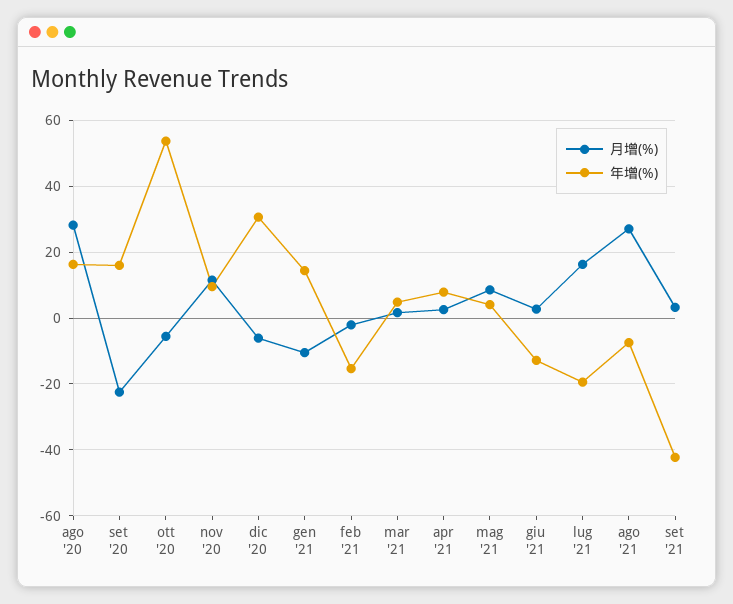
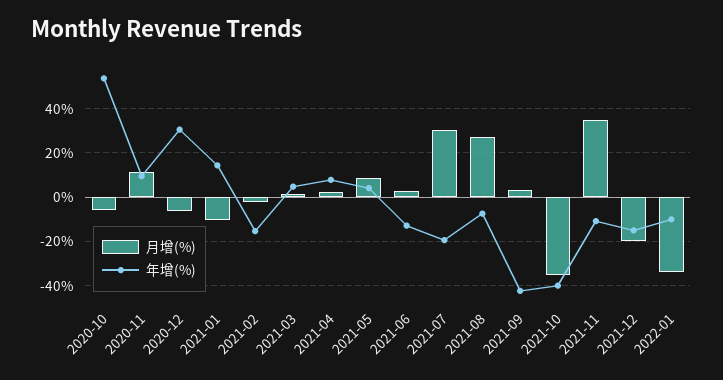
月增(%), ago '20: 28 -> none
年增(%), ago '20: 16 -> none
月增(%), set '20: -22 -> none
年增(%), set '20: 16 -> none
月增(%), lug '21: 16 -> 30
月增(%), 2021-10: none -> -35
年增(%), 2021-10: none -> -40
月增(%), 2021-11: none -> 35
年增(%), 2021-11: none -> -10
月增(%), 2021-12: none -> -20
年增(%), 2021-12: none -> -15
月增(%), 2022-01: none -> -35
年增(%), 2022-01: none -> -10

